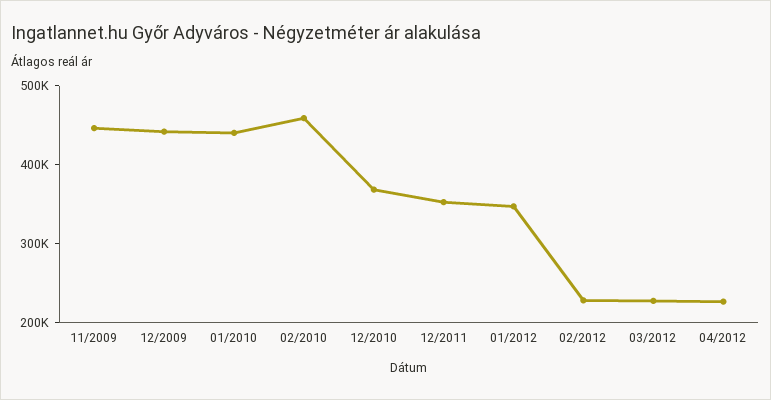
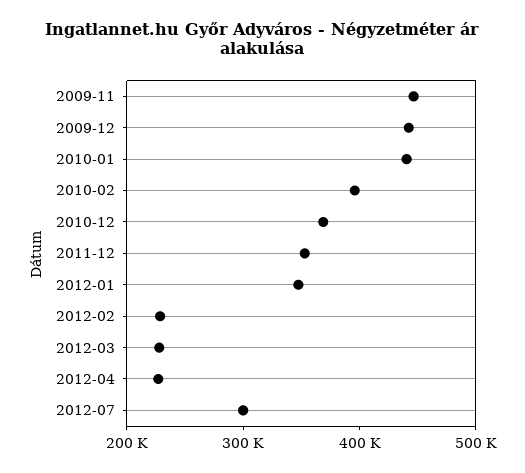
02/2010: 460000 -> 400000
2012-07: none -> 300000

